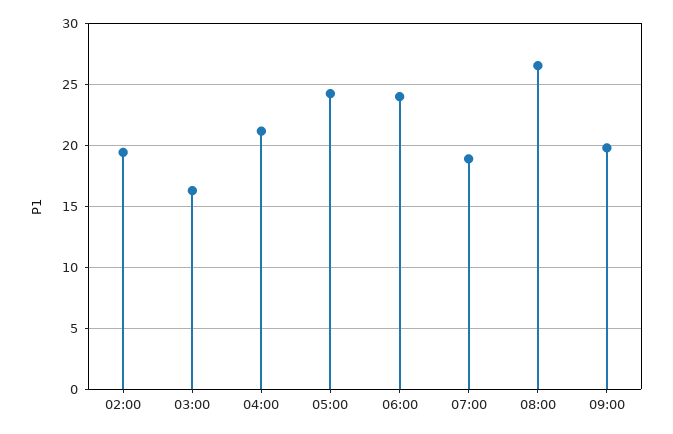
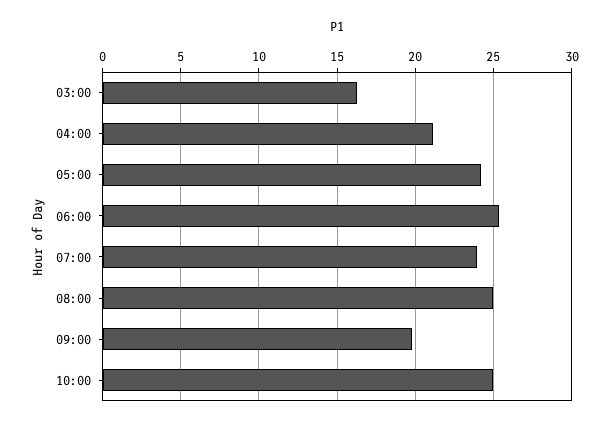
02:00: 19.5 -> none
06:00: 24 -> 25.5
07:00: 19 -> 24
08:00: 26.5 -> 25
10:00: none -> 25

